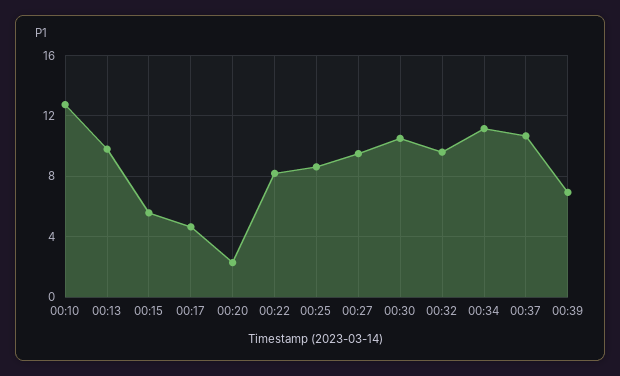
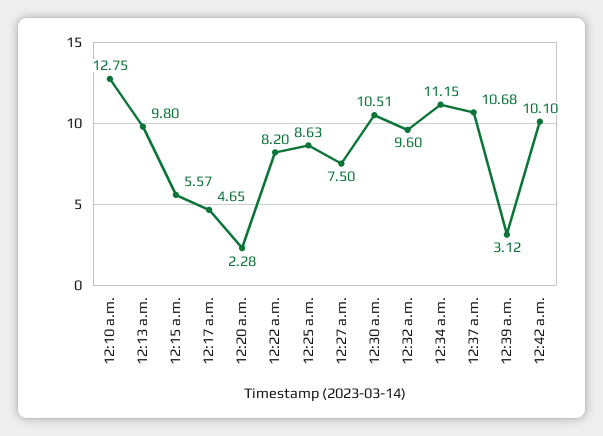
00:27: 9.5 -> 7.5
00:39: 7 -> 3.12
12:42 a.m.: none -> 10.1

